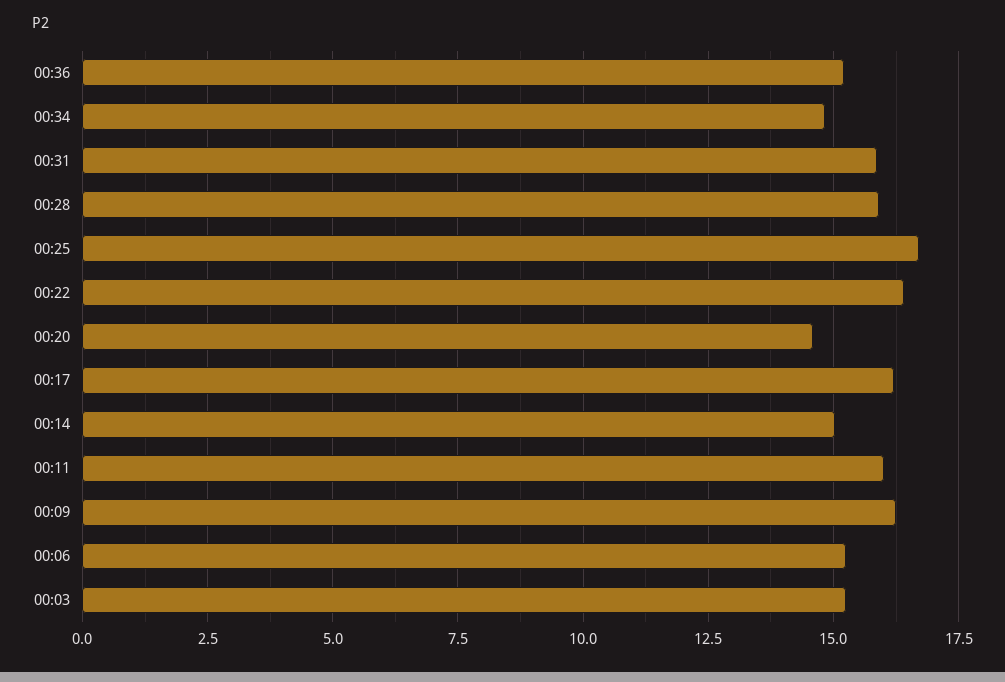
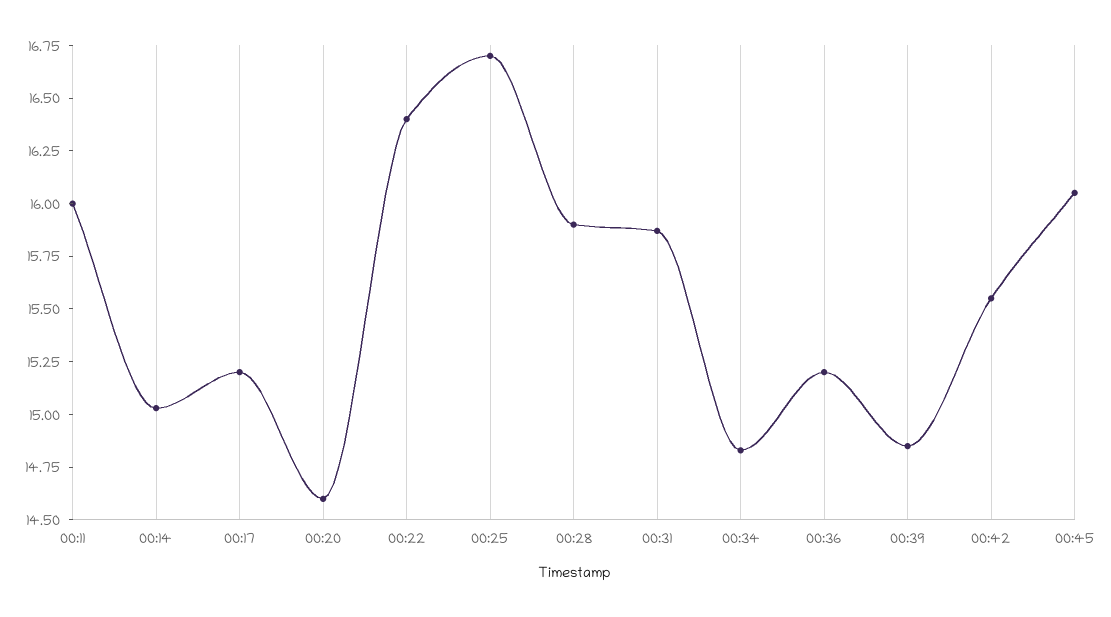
00:17: 16.25 -> 15.2
00:09: 16.25 -> none
00:06: 15.25 -> none
00:03: 15.25 -> none
00:39: none -> 14.85
00:42: none -> 15.55
00:45: none -> 16.05

